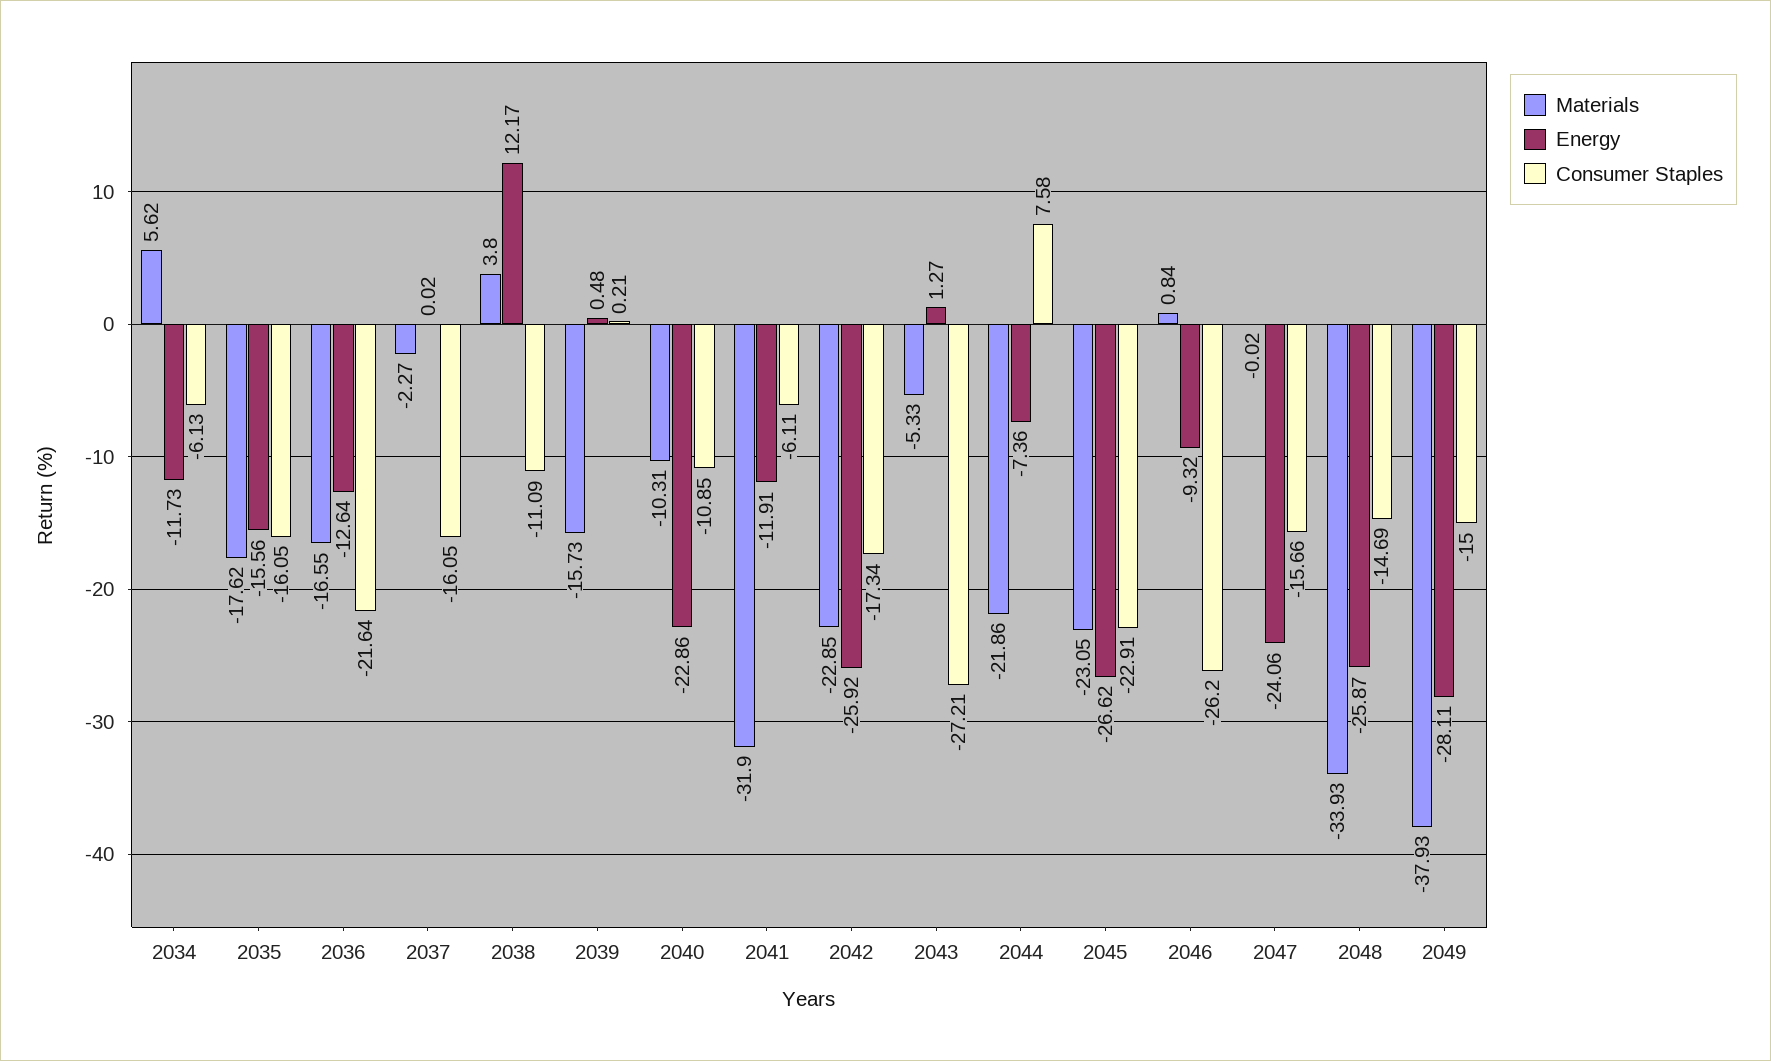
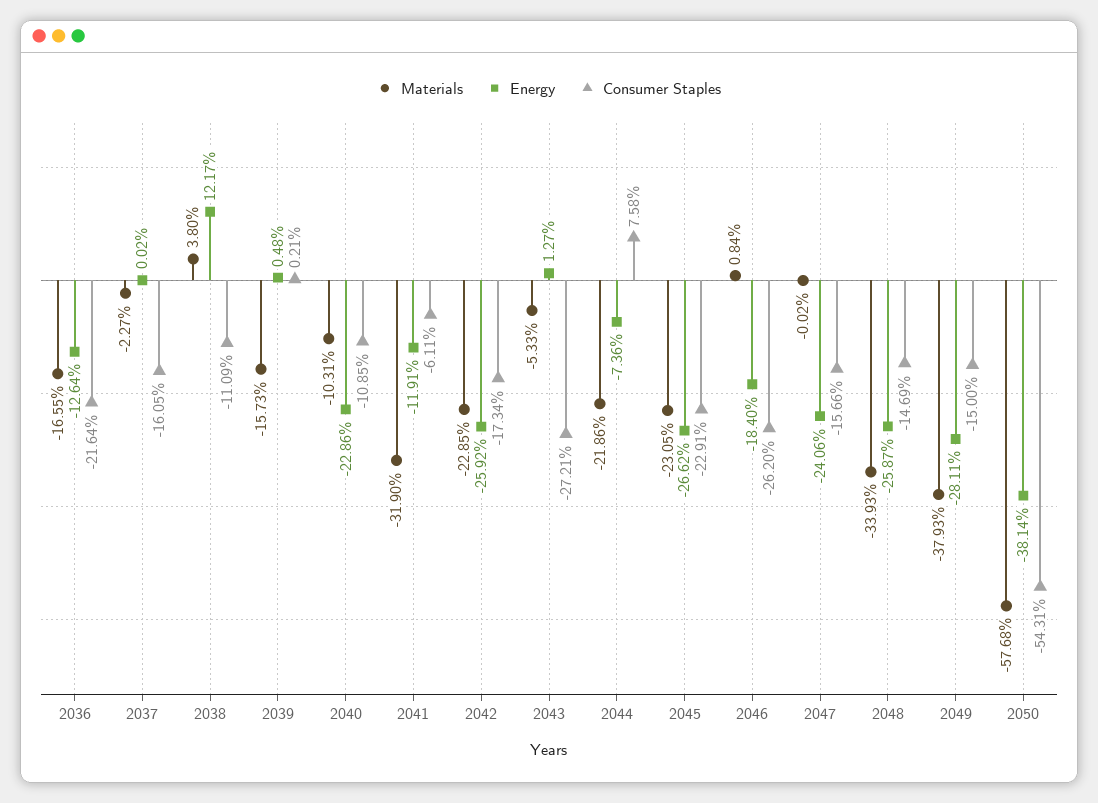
Materials, 2034: 5.62 -> none
Energy, 2034: -11.73 -> none
Consumer Staples, 2034: -6.13 -> none
Materials, 2035: -17.62 -> none
Energy, 2035: -15.56 -> none
Consumer Staples, 2035: -16.05 -> none
Energy, 2046: -9.32 -> -18.4
Materials, 2050: none -> -57.68
Energy, 2050: none -> -38.14
Consumer Staples, 2050: none -> -54.31

